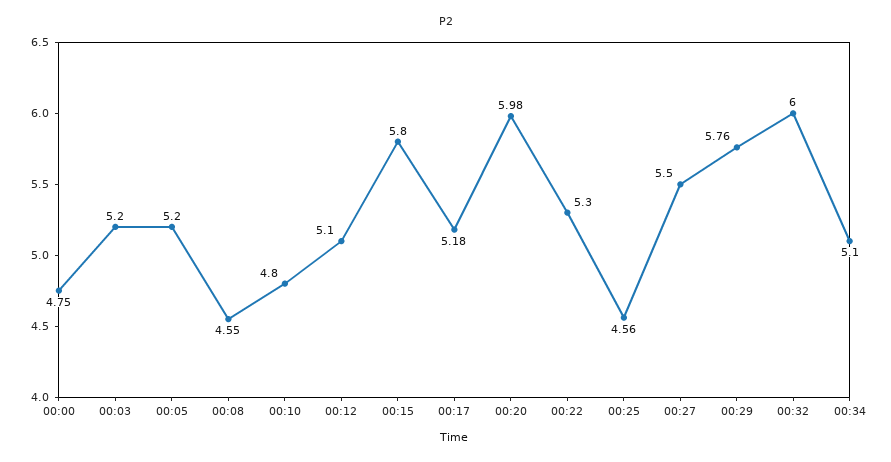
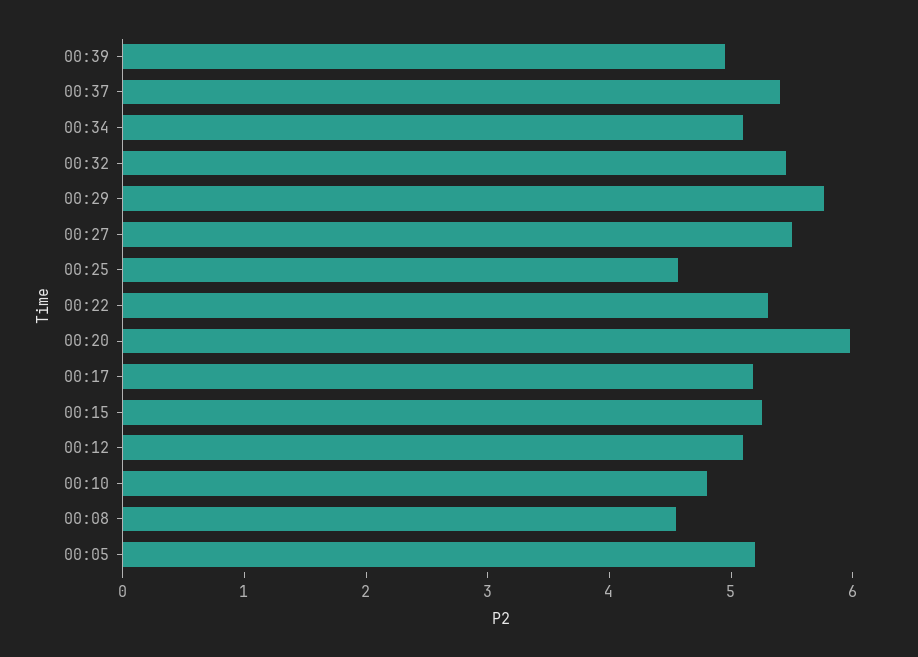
00:00: 4.75 -> none
00:03: 5.2 -> none
00:15: 5.8 -> 5.2
00:32: 6 -> 5.4
00:39: none -> 5
00:37: none -> 5.4

